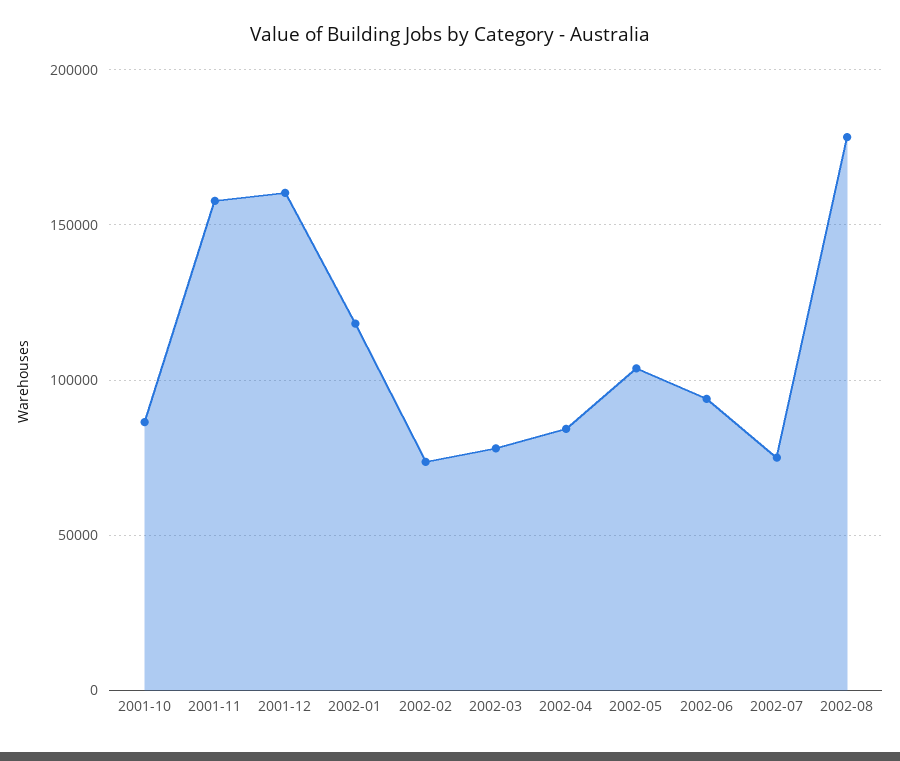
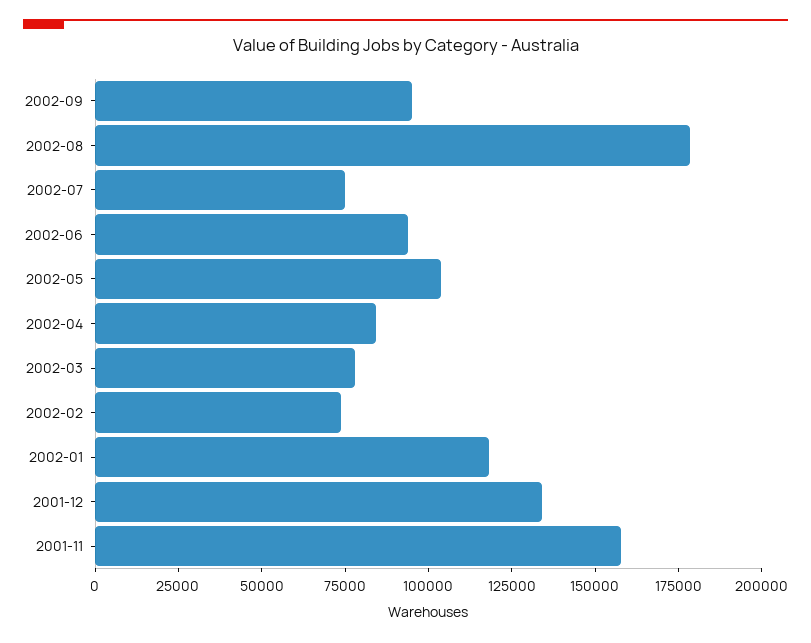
2001-10: 85000 -> none
2001-12: 160000 -> 135000
2002-09: none -> 95000

